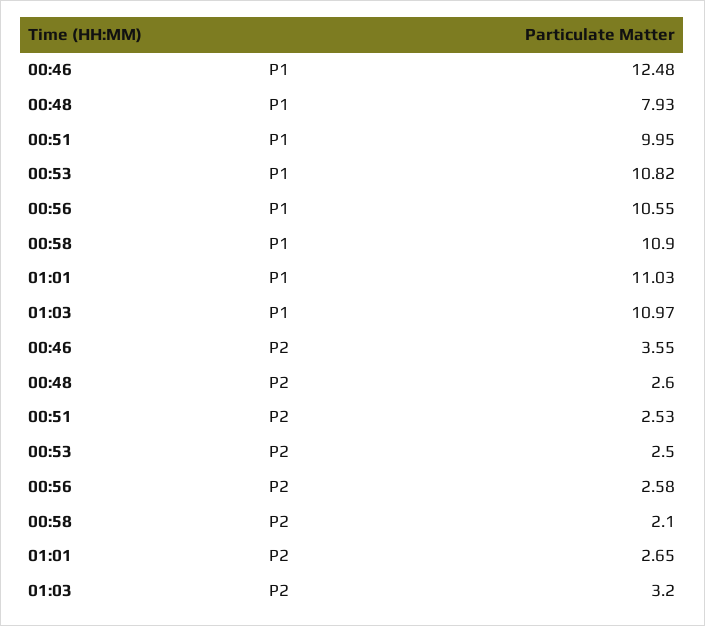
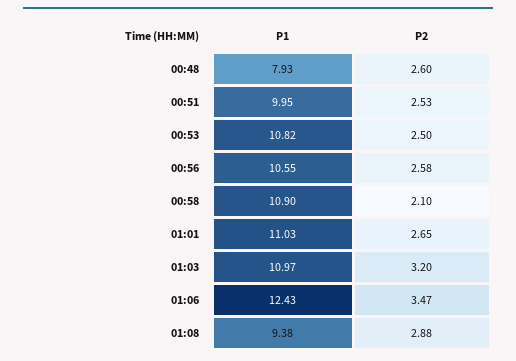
00:46, P1: 12.48 -> none
00:46, P2: 3.55 -> none
01:06, P1: none -> 12.43
01:06, P2: none -> 3.47
01:08, P1: none -> 9.38
01:08, P2: none -> 2.88

